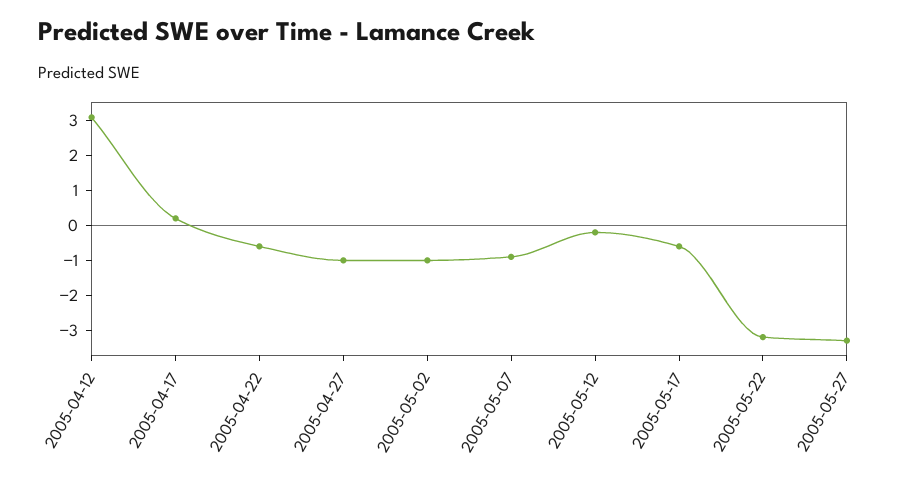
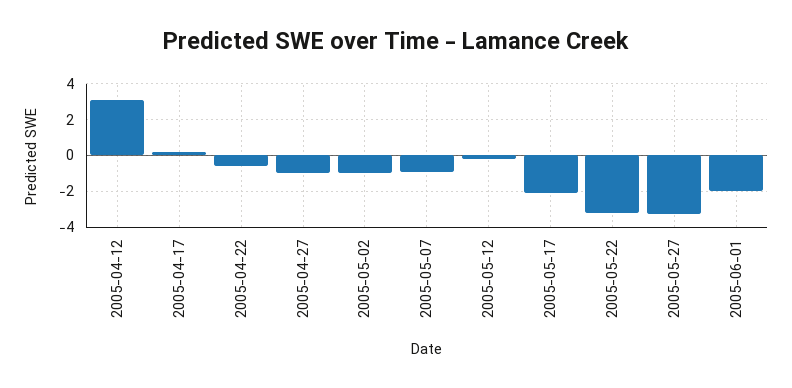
2005-05-17: -0.5 -> -2
2005-06-01: none -> -2

